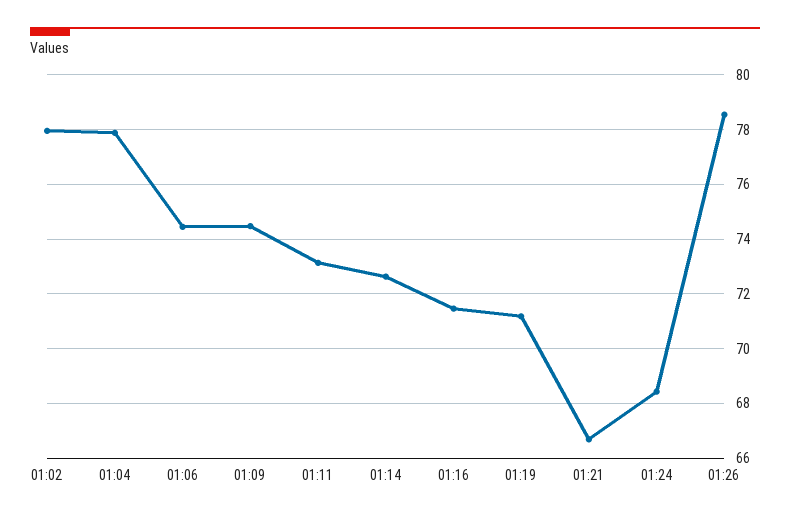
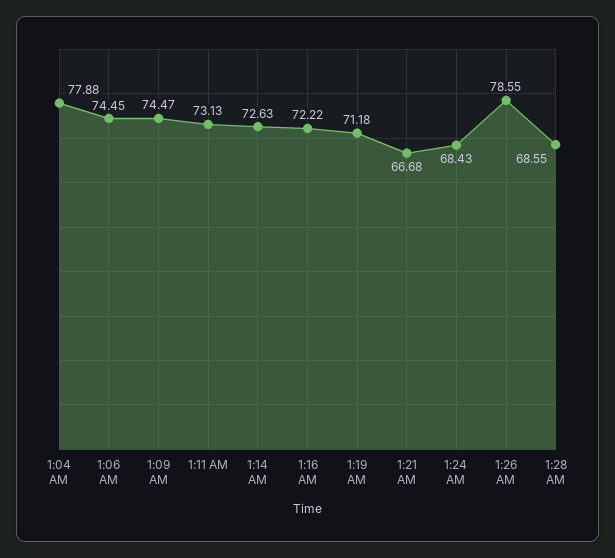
01:02: 78 -> none
01:16: 71.5 -> 72.22
1:28 AM: none -> 68.55

